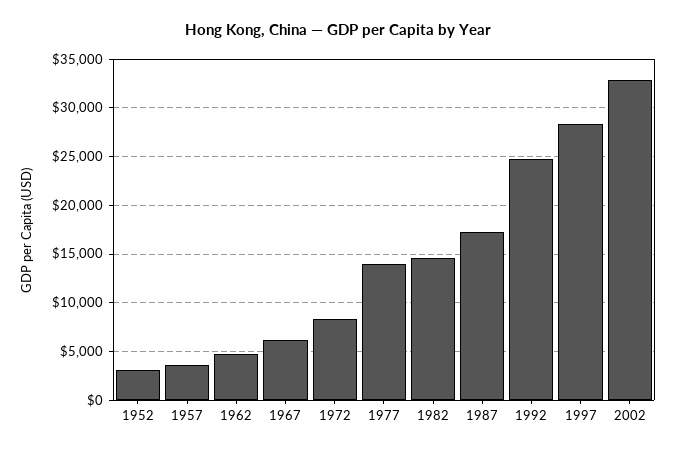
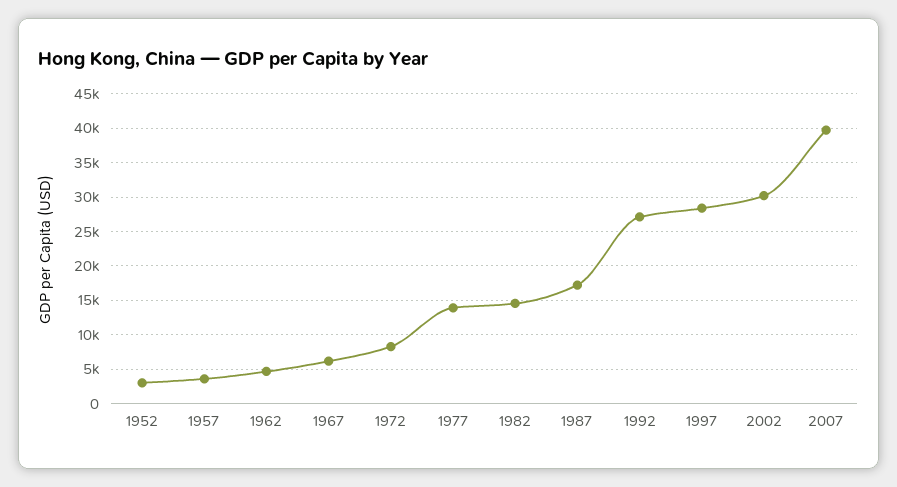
1992: 25000 -> 27000
2002: 33000 -> 30000
2007: none -> 40000

